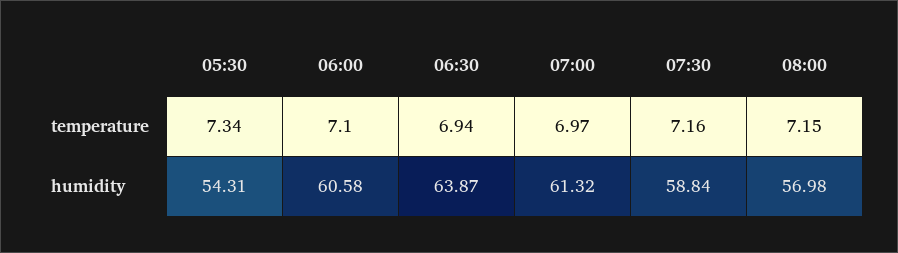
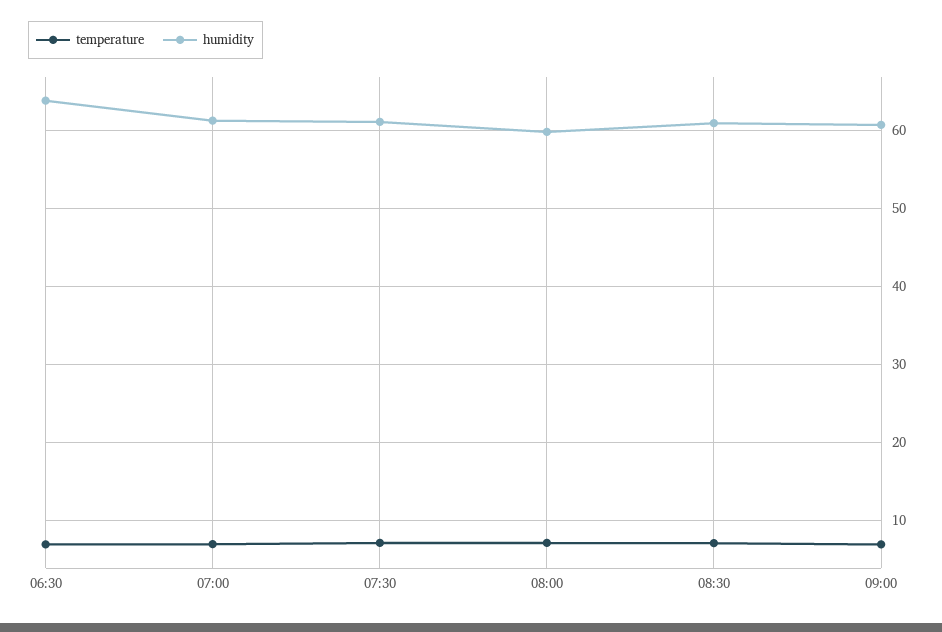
temperature, 05:30: 7.34 -> none
temperature, 06:00: 7.1 -> none
humidity, 05:30: 54.31 -> none
humidity, 06:00: 60.58 -> none
humidity, 07:30: 58.84 -> 61
humidity, 08:00: 56.98 -> 60
temperature, 08:30: none -> 7
humidity, 08:30: none -> 61
temperature, 09:00: none -> 7
humidity, 09:00: none -> 61

